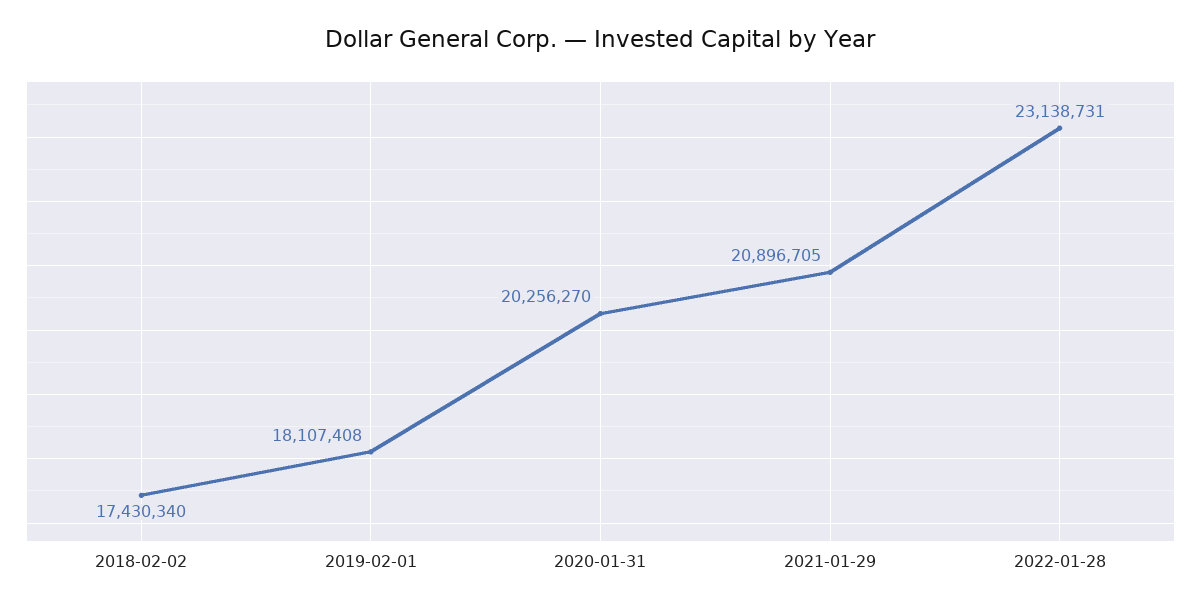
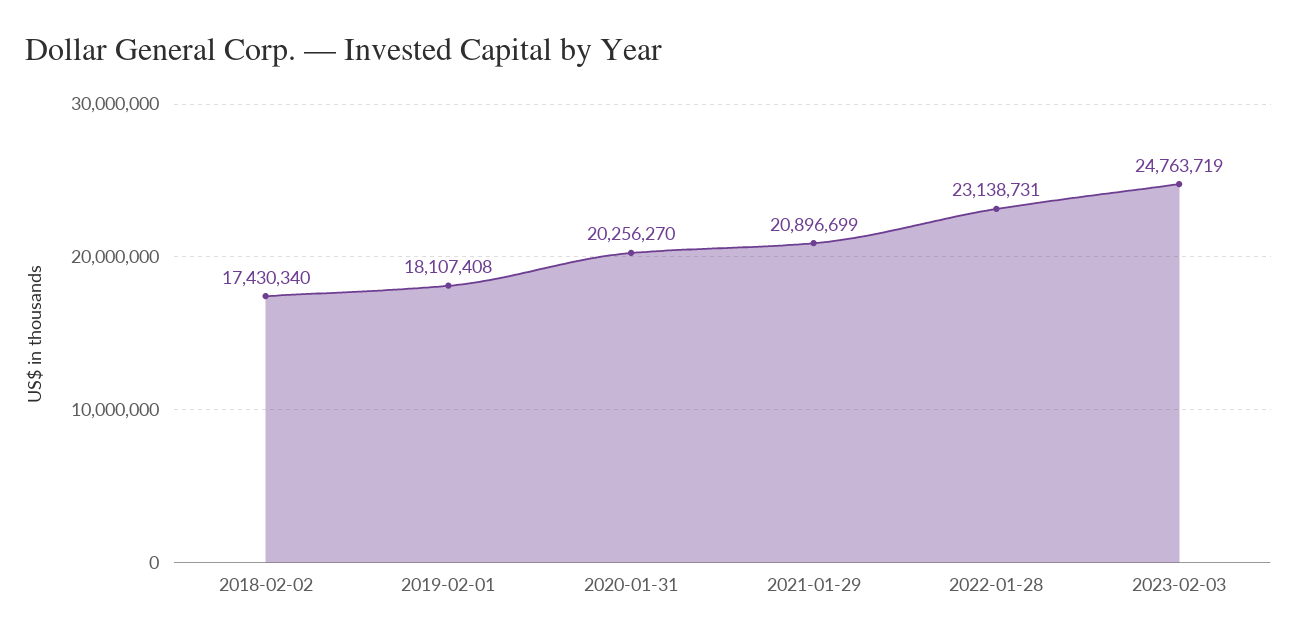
2021-01-29: 20896705 -> 20896699
2023-02-03: none -> 24763719

